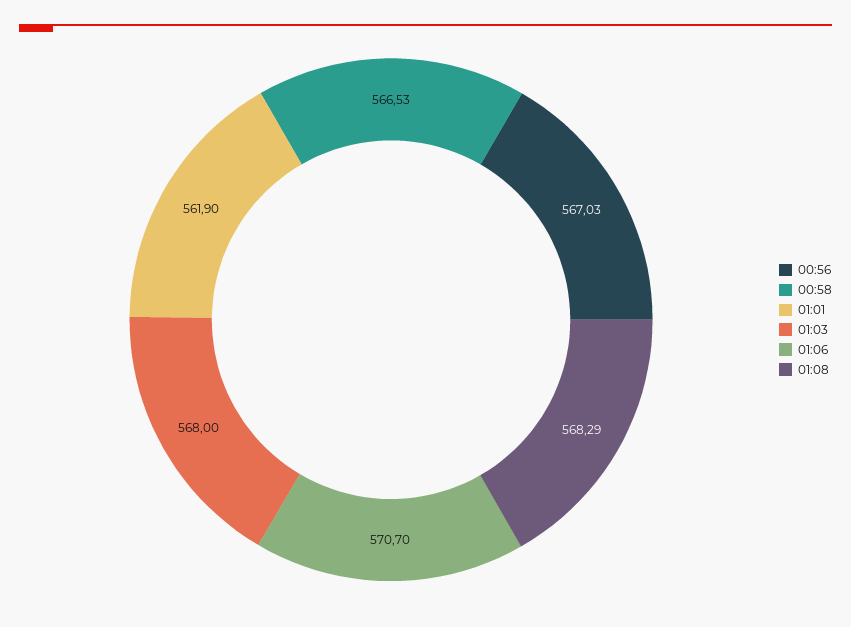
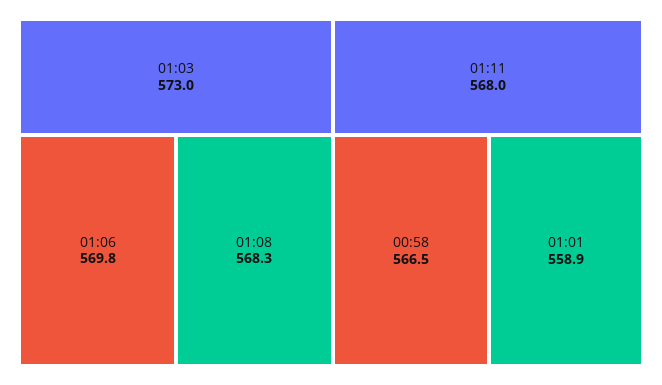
00:56: 567.03 -> none
01:01: 561.9 -> 558.9
01:03: 568 -> 573
01:06: 570.7 -> 569.8
01:11: none -> 568

